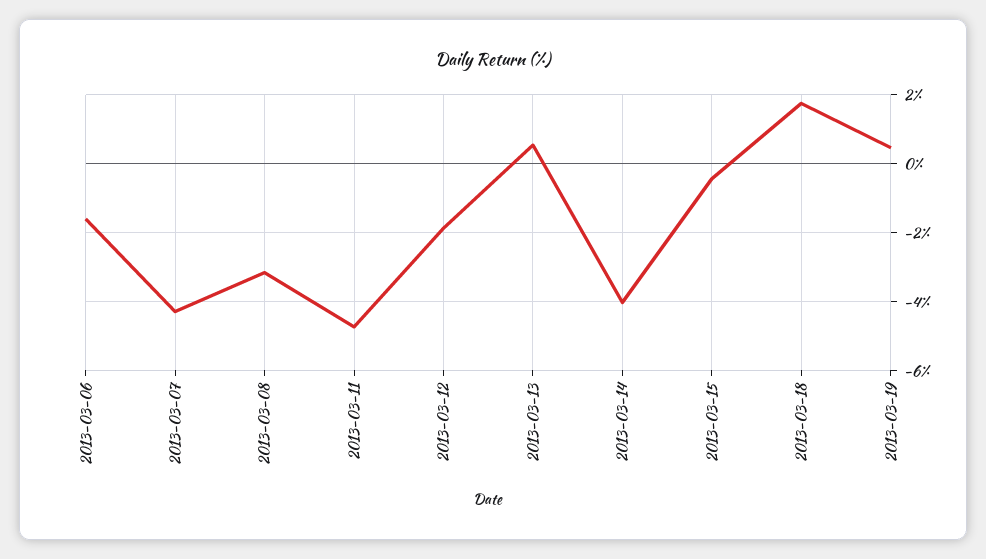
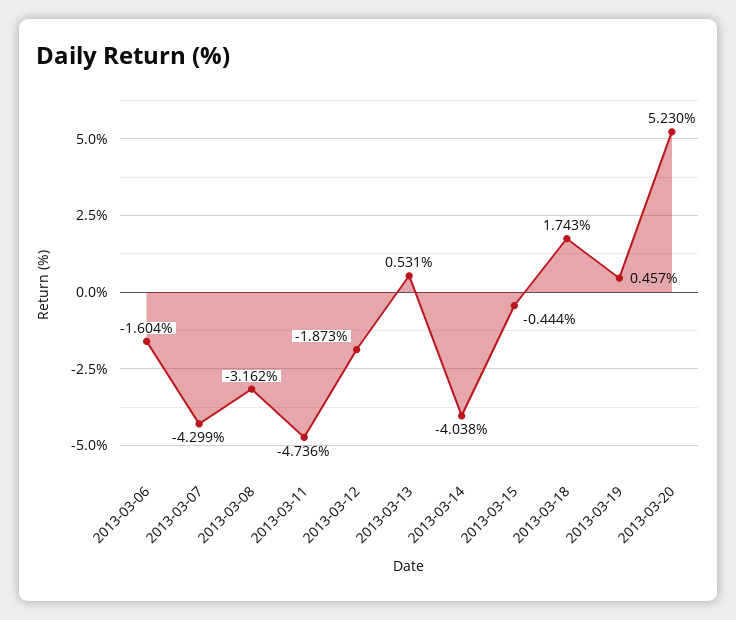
2013-03-20: none -> 5.23

